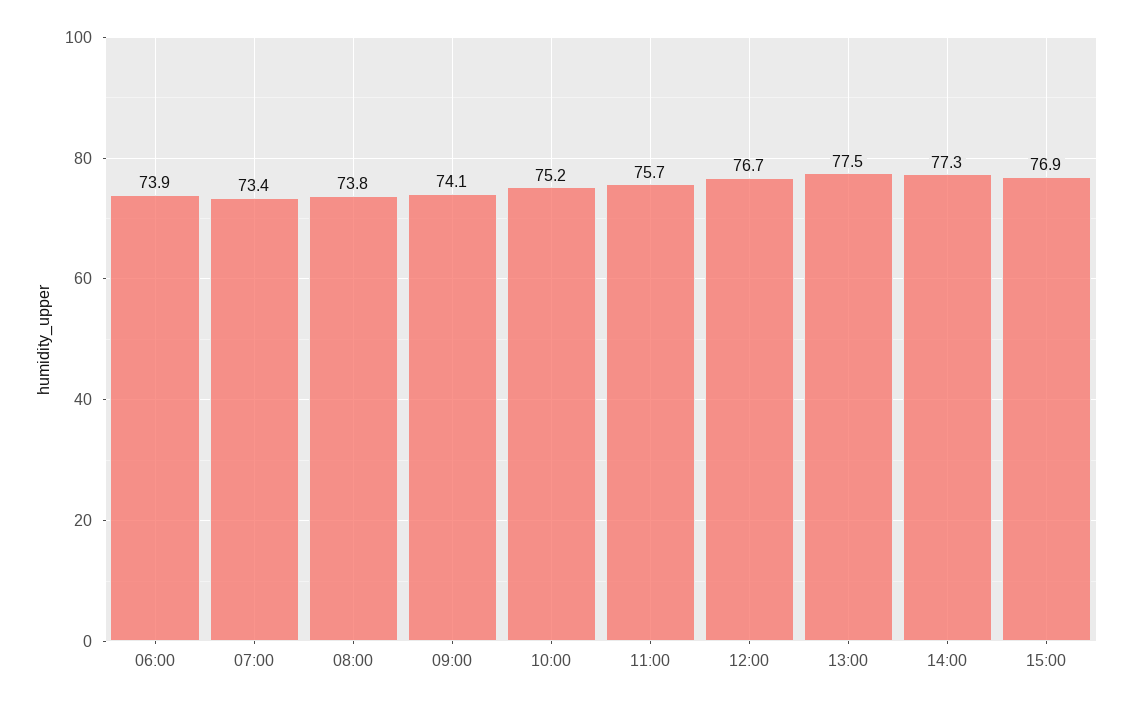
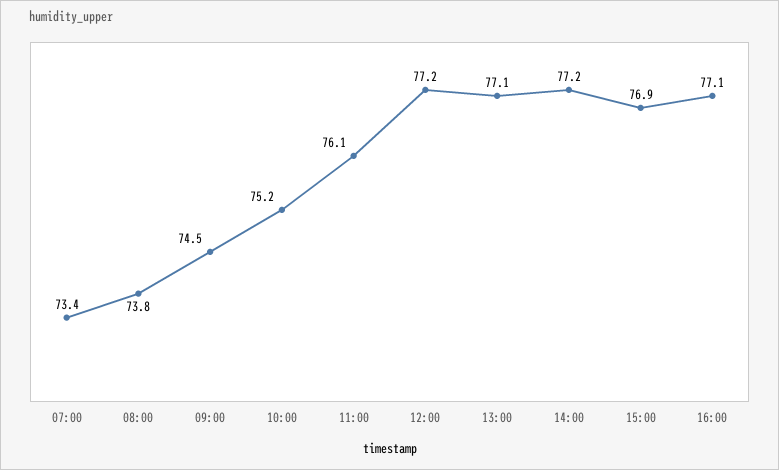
06:00: 73.9 -> none
09:00: 74.1 -> 74.5
11:00: 75.7 -> 76.1
12:00: 76.7 -> 77.2
13:00: 77.5 -> 77.1
14:00: 77.3 -> 77.2
16:00: none -> 77.1

